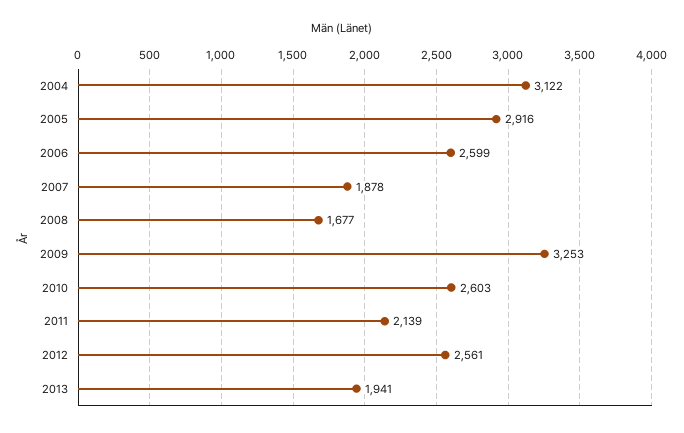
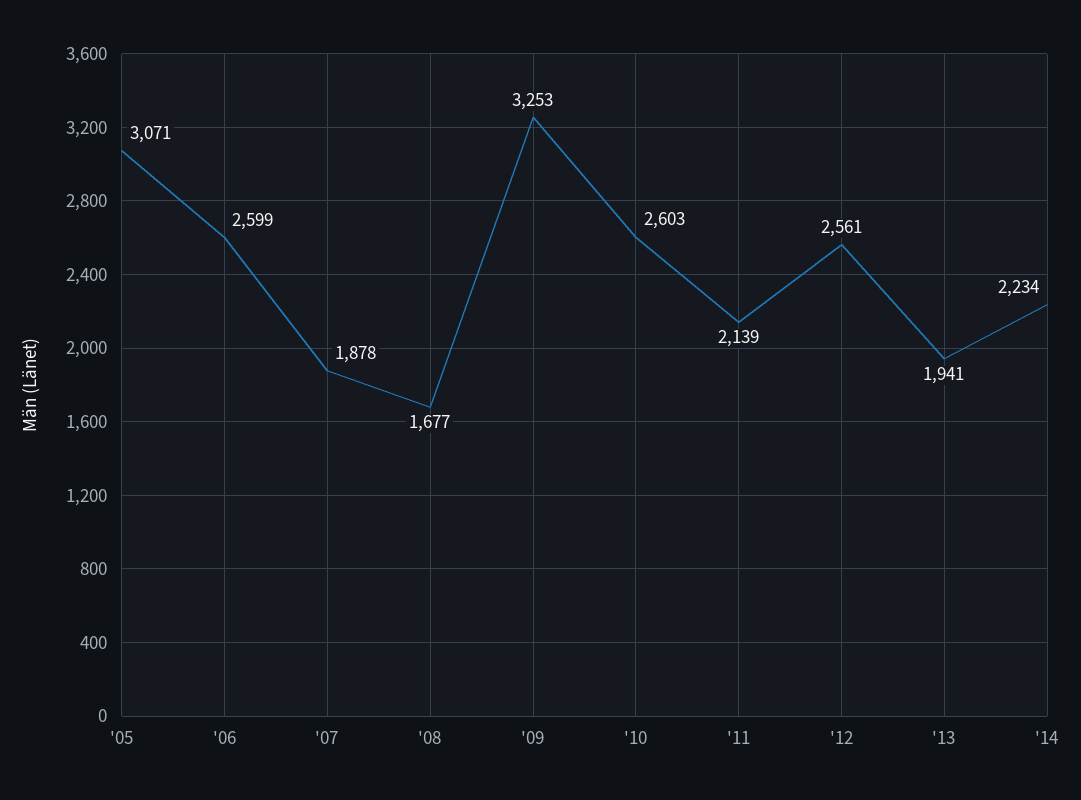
2004: 3122 -> none
2005: 2916 -> 3071
'14: none -> 2234

